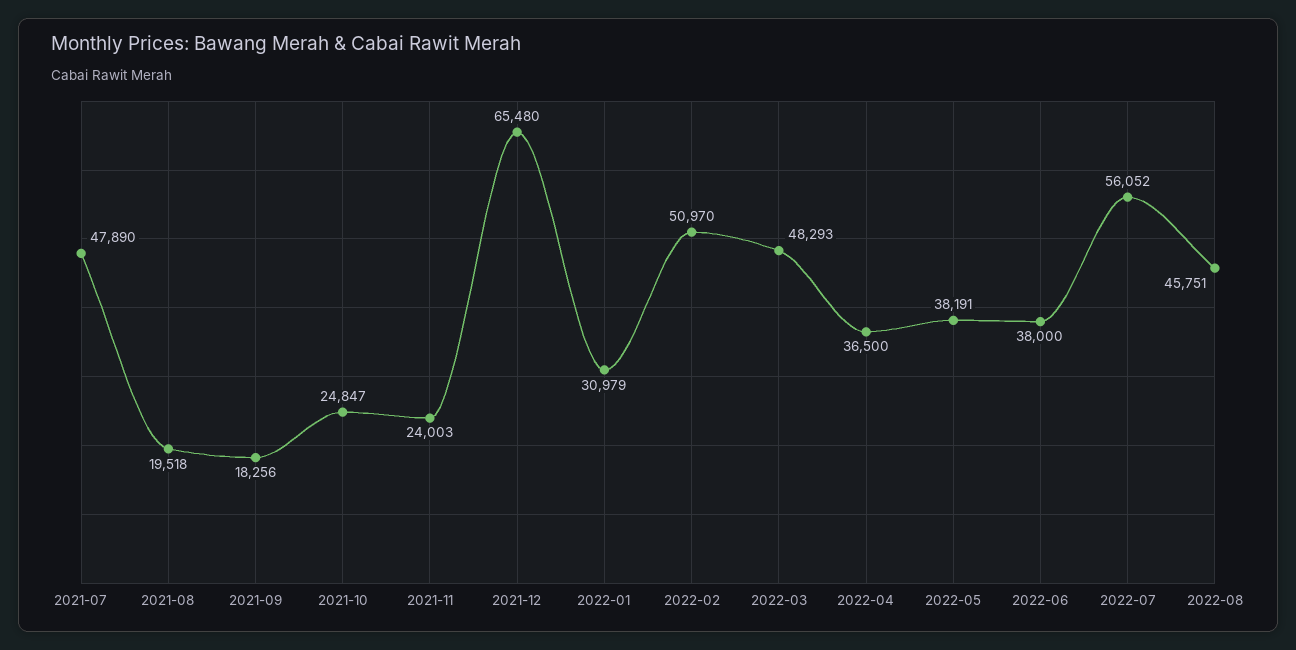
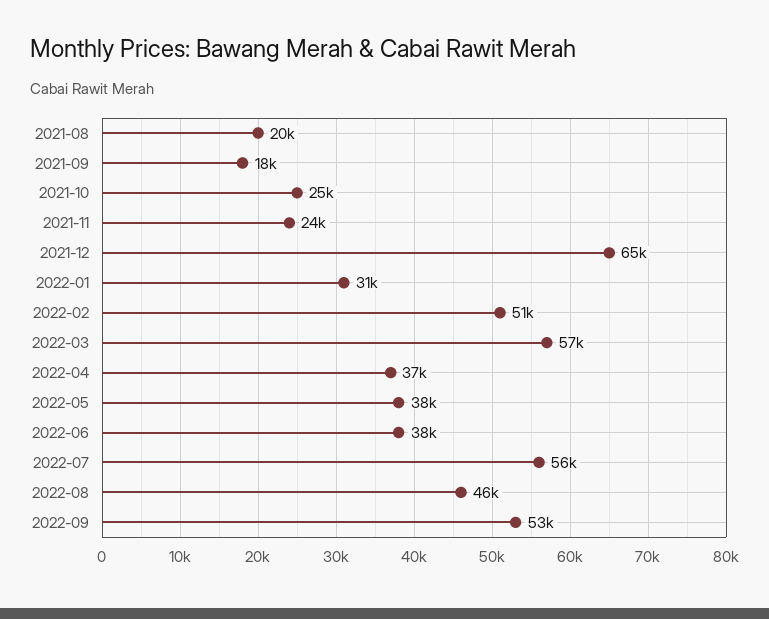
2021-07: 47890 -> none
2022-03: 48293 -> 57000
2022-09: none -> 53000

